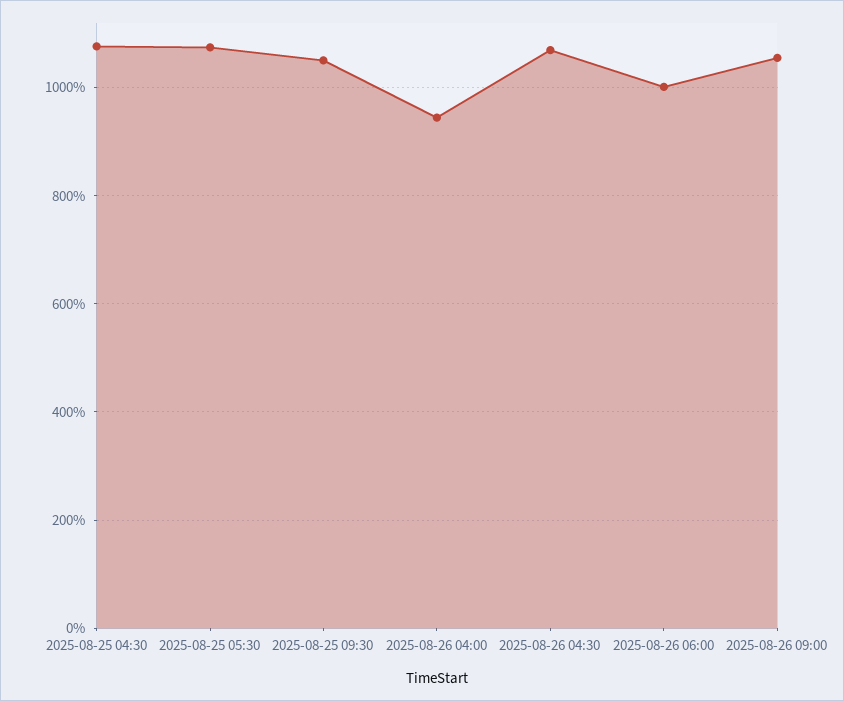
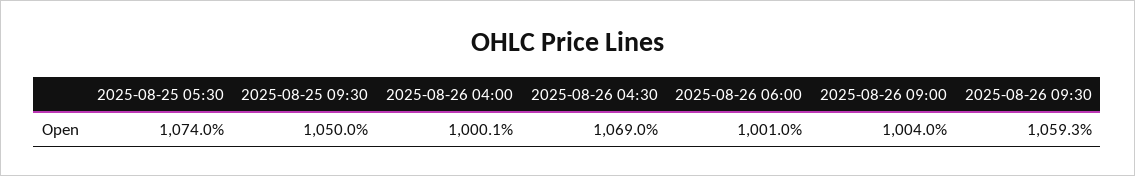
2025-08-25 04:30: 1080 -> none
2025-08-26 04:00: 940 -> 1000.1
2025-08-26 09:00: 1060 -> 1004
2025-08-26 09:30: none -> 1059.3

